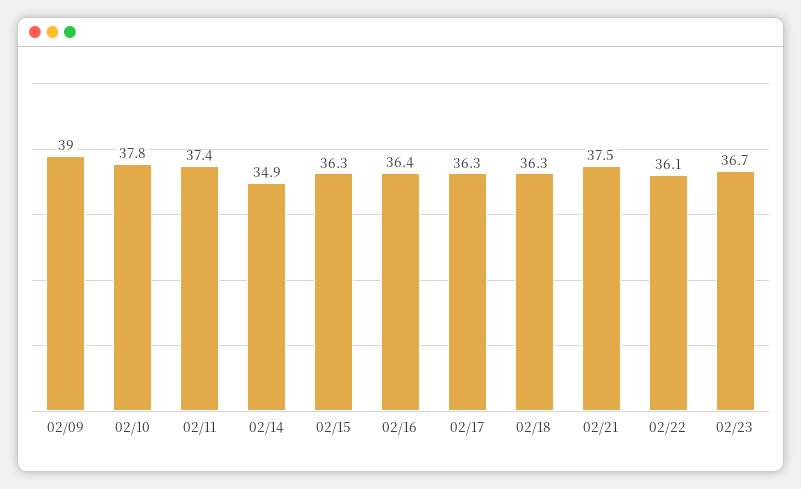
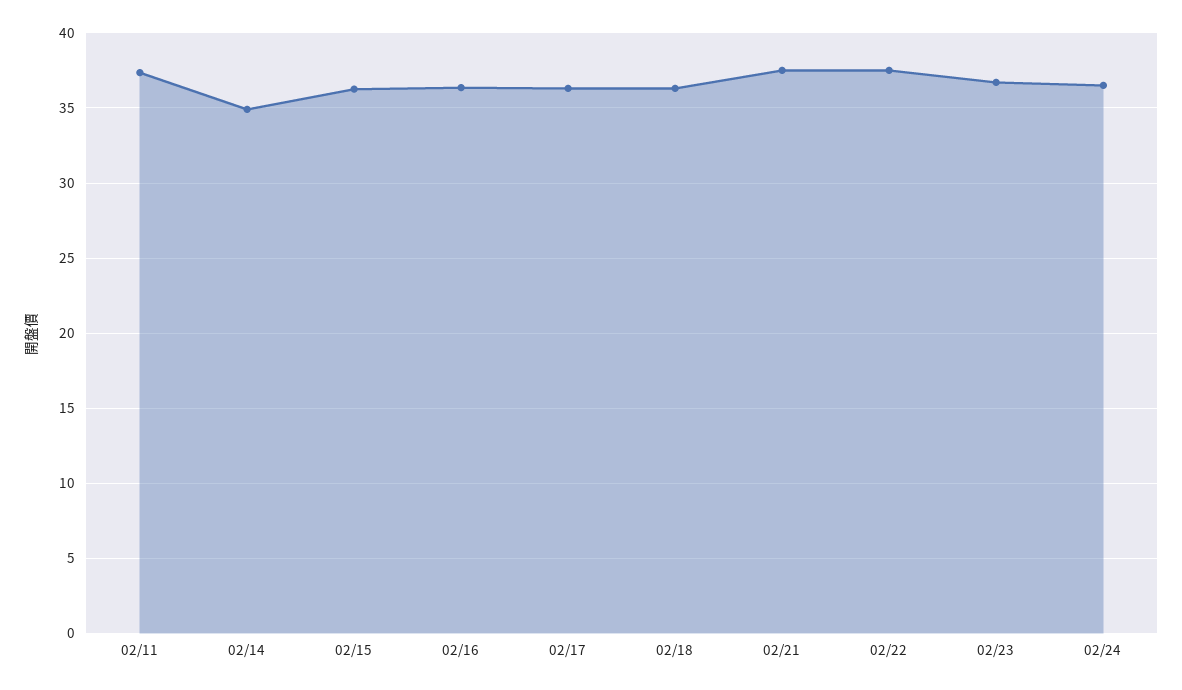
02/09: 39 -> none
02/10: 37.8 -> none
02/22: 36.1 -> 37.5
02/24: none -> 36.5

